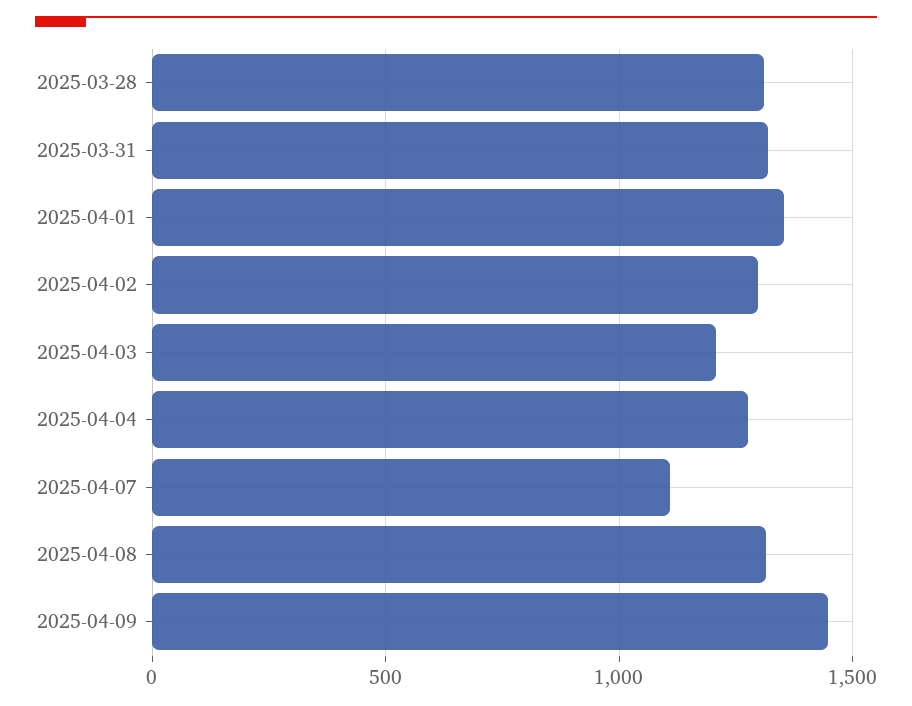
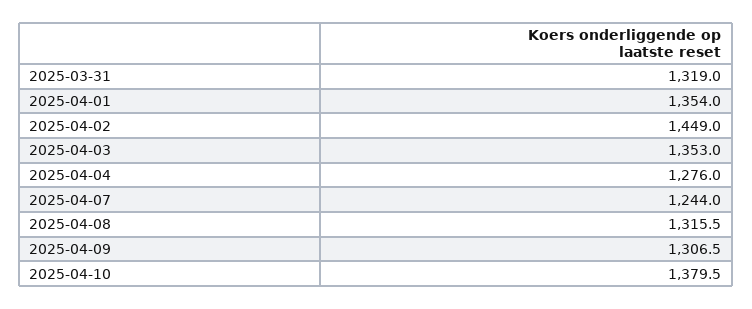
2025-03-28: 1300 -> none
2025-04-02: 1300 -> 1449
2025-04-03: 1200 -> 1353
2025-04-07: 1100 -> 1244
2025-04-09: 1450 -> 1306.5
2025-04-10: none -> 1379.5

